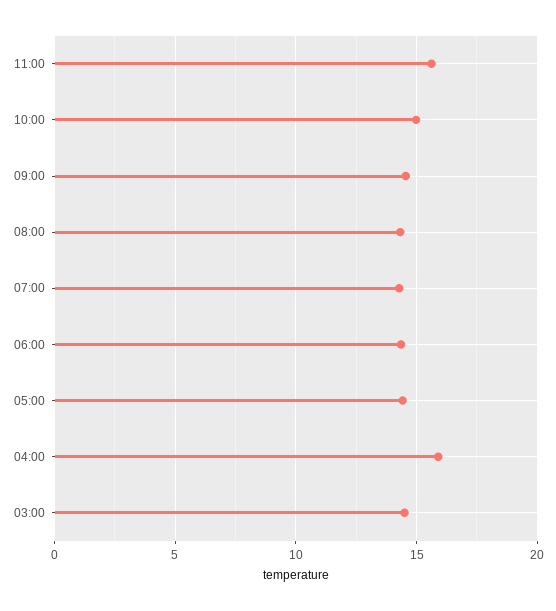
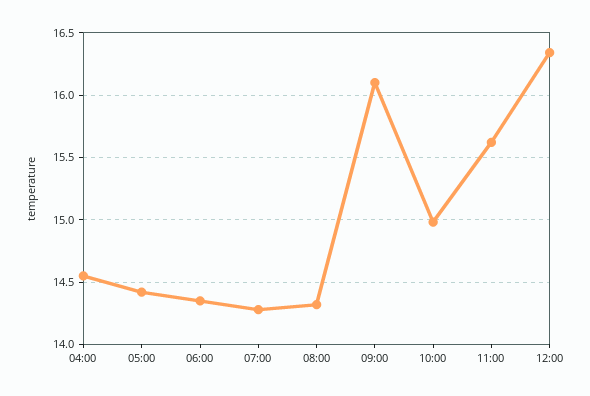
09:00: 14.5 -> 16.1
04:00: 16 -> 14.55
03:00: 14.5 -> none
12:00: none -> 16.35

